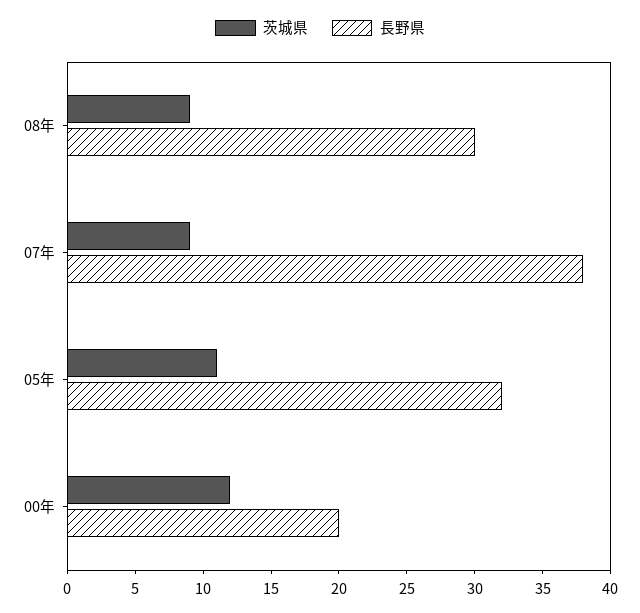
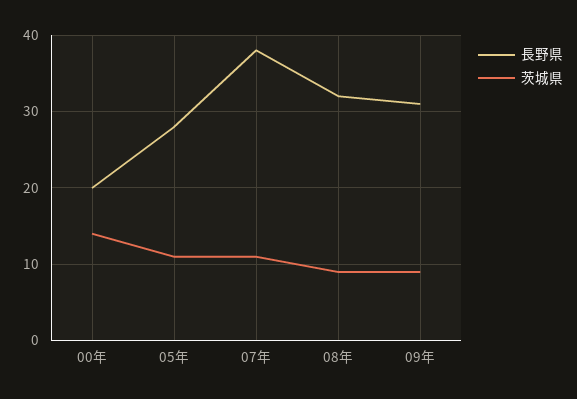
長野県, 08年: 30 -> 32
茨城県, 07年: 9 -> 11
長野県, 05年: 32 -> 28
茨城県, 00年: 12 -> 14
長野県, 09年: none -> 31
茨城県, 09年: none -> 9

